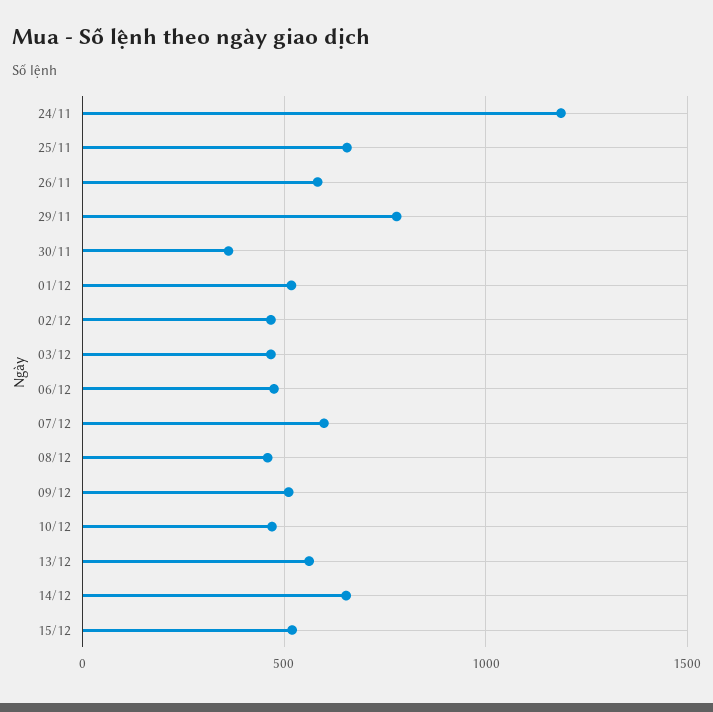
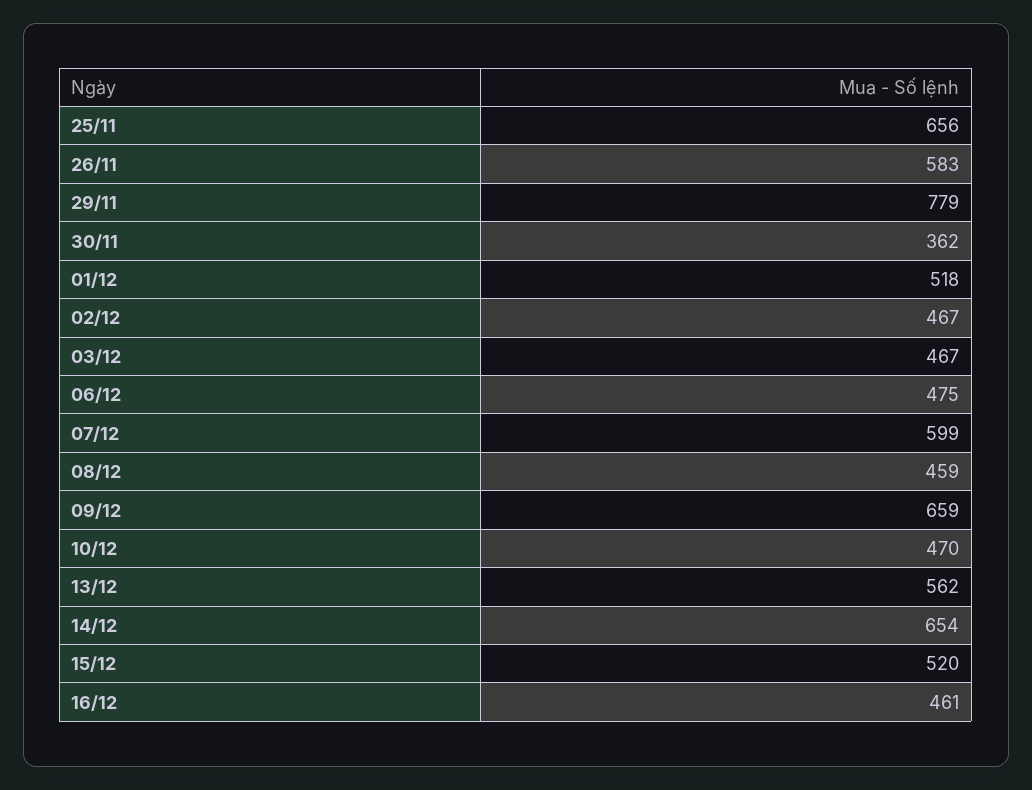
24/11: 1200 -> none
09/12: 500 -> 659
16/12: none -> 461

